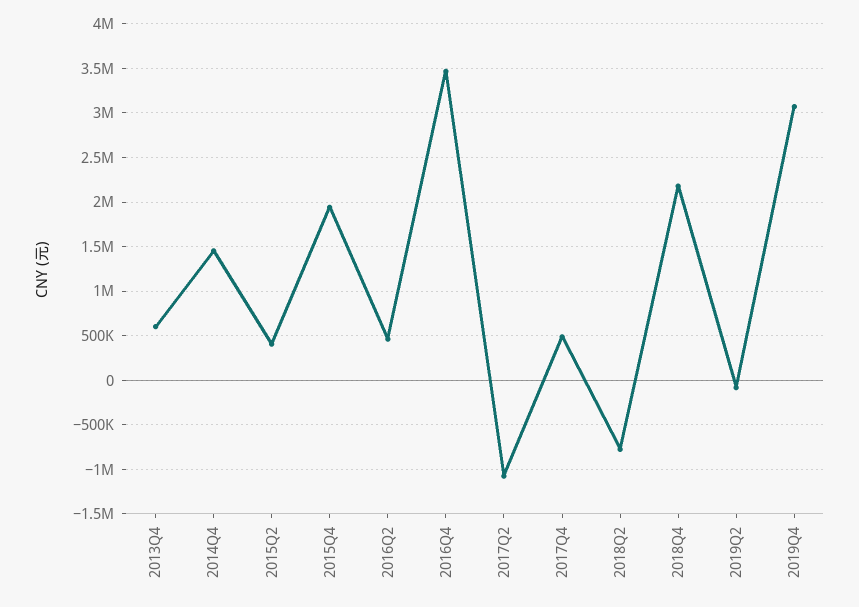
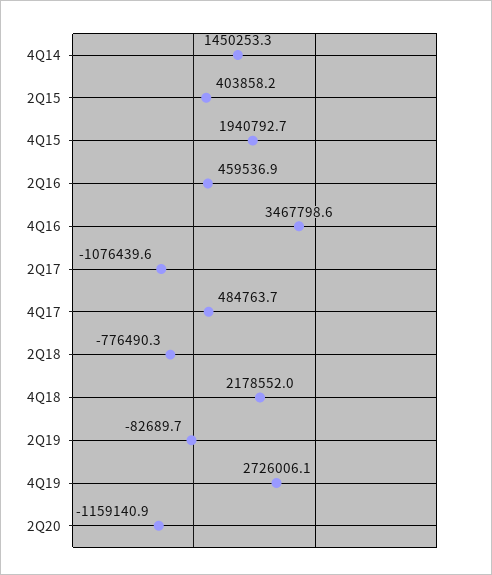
2013Q4: 600000 -> none
2019Q4: 3100000 -> 2726006.1
2Q20: none -> -1159140.9

